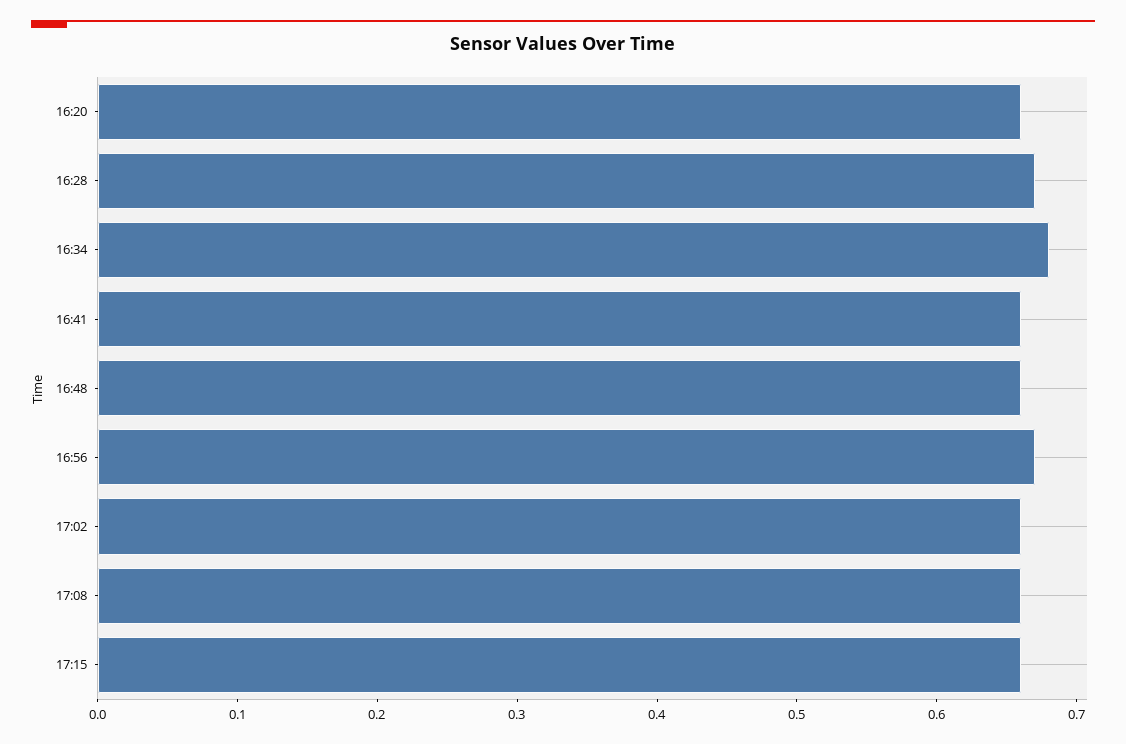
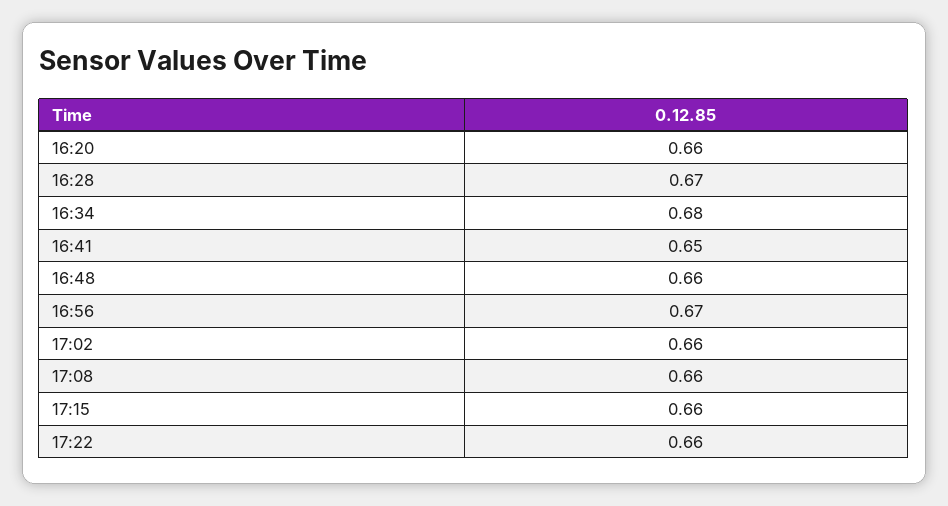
16:41: 0.66 -> 0.65
17:22: none -> 0.66

